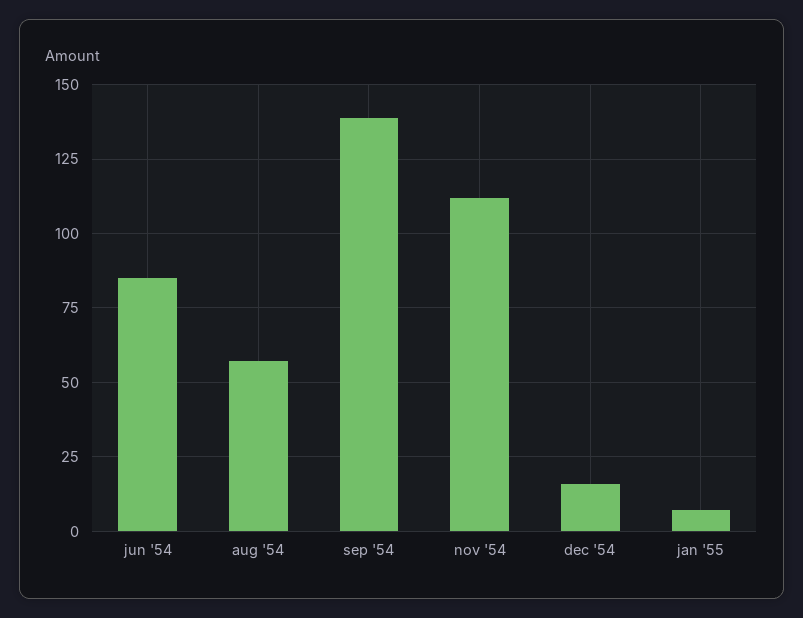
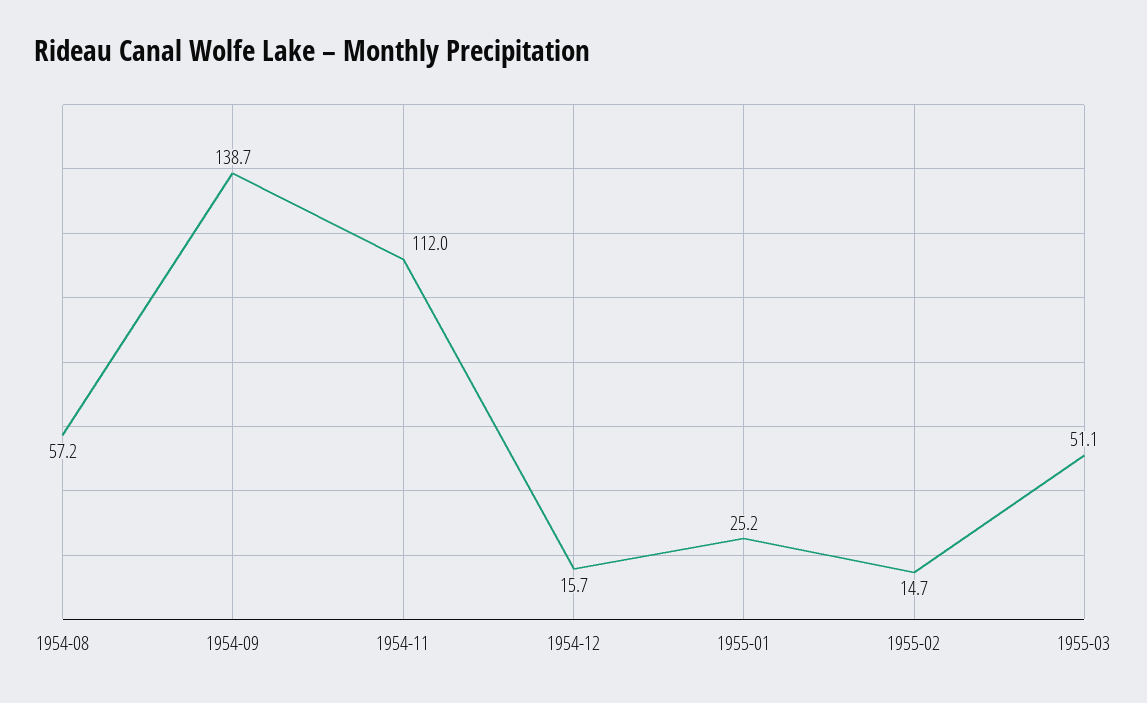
jun '54: 85 -> none
jan '55: 7.5 -> 25.2
1955-02: none -> 14.7
1955-03: none -> 51.1

